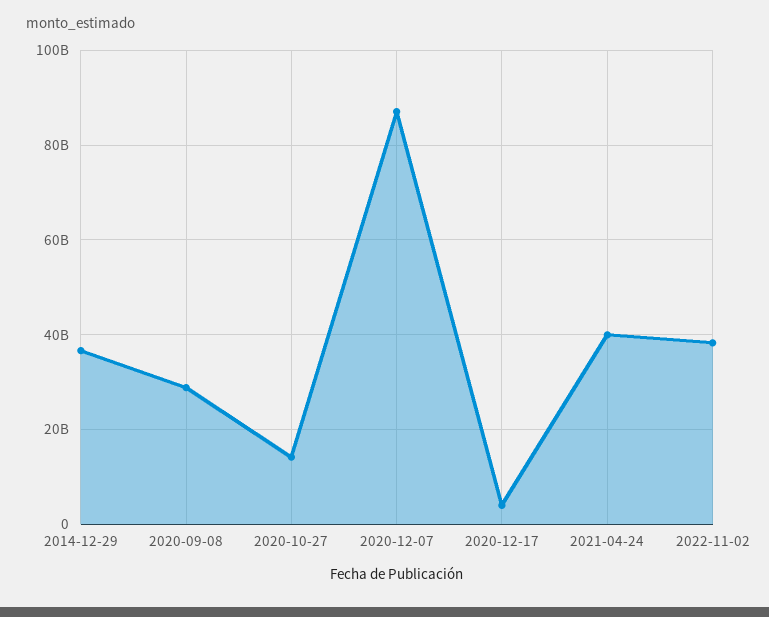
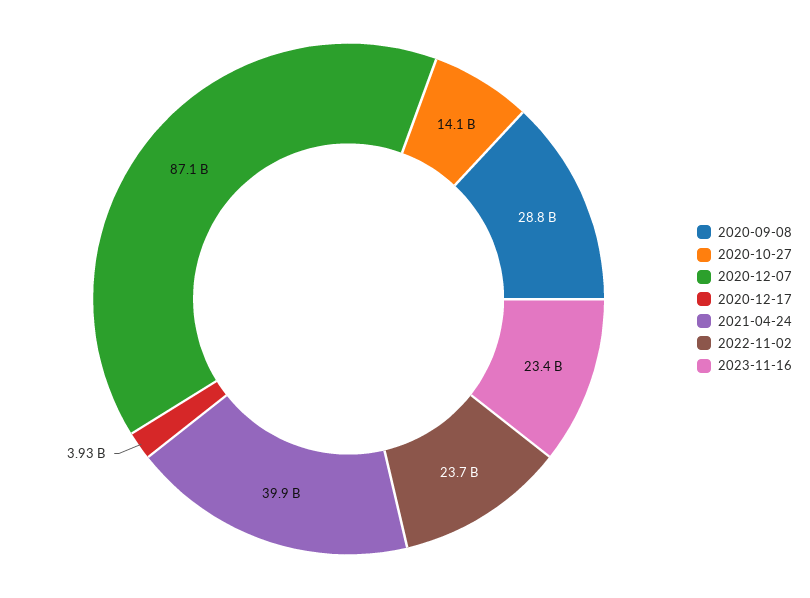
2014-12-29: 36000000000 -> none
2022-11-02: 38000000000 -> 23700000000
2023-11-16: none -> 23400000000

